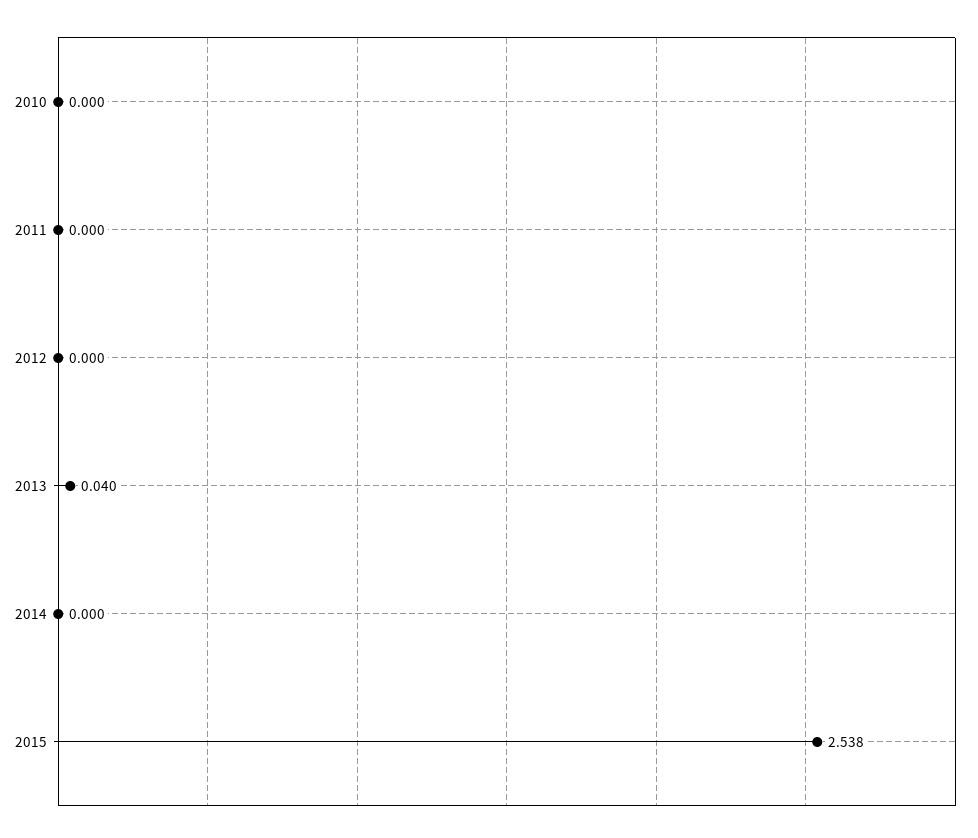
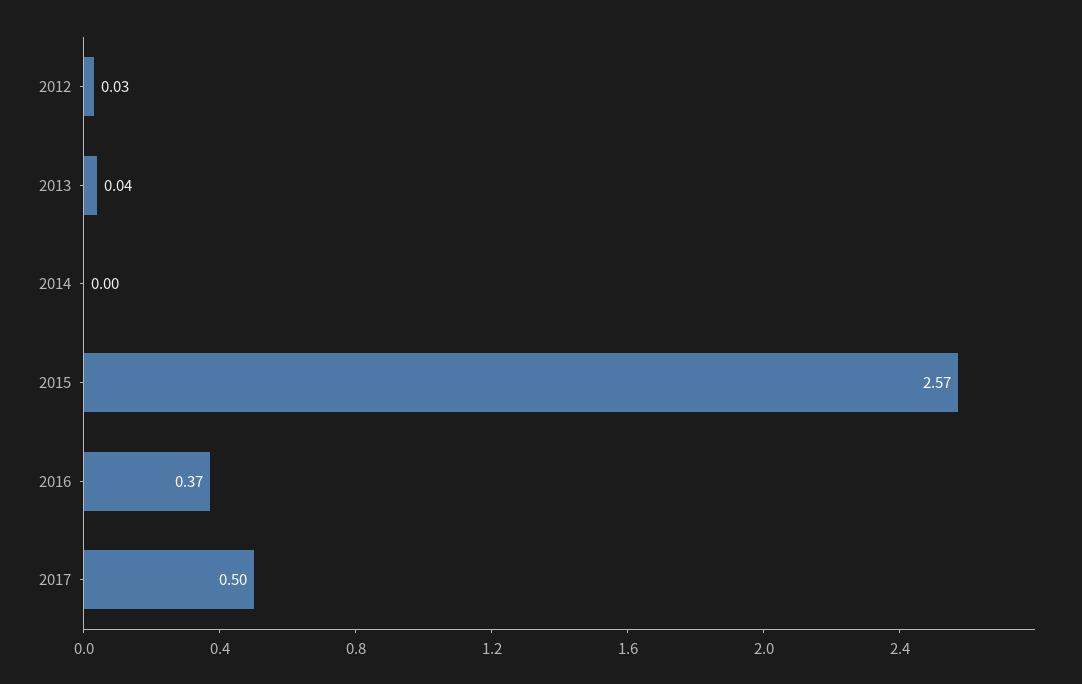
2010: 0 -> none
2011: 0 -> none
2012: 0 -> 0.03
2015: 2.538 -> 2.57
2016: none -> 0.37
2017: none -> 0.5

